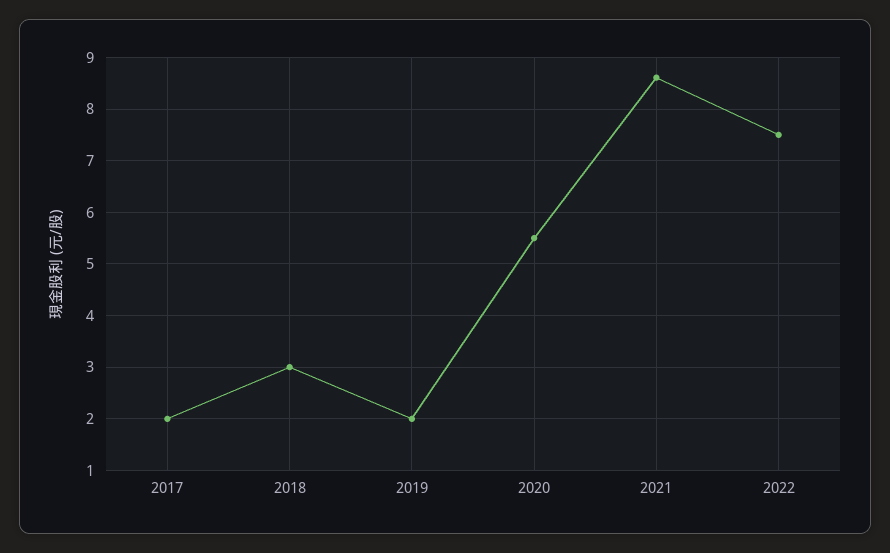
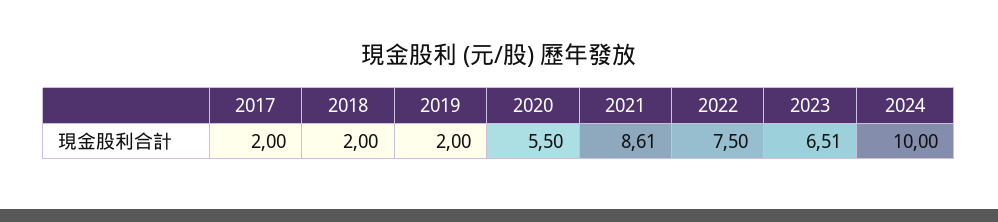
2018: 3 -> 2
2023: none -> 6.51
2024: none -> 10

